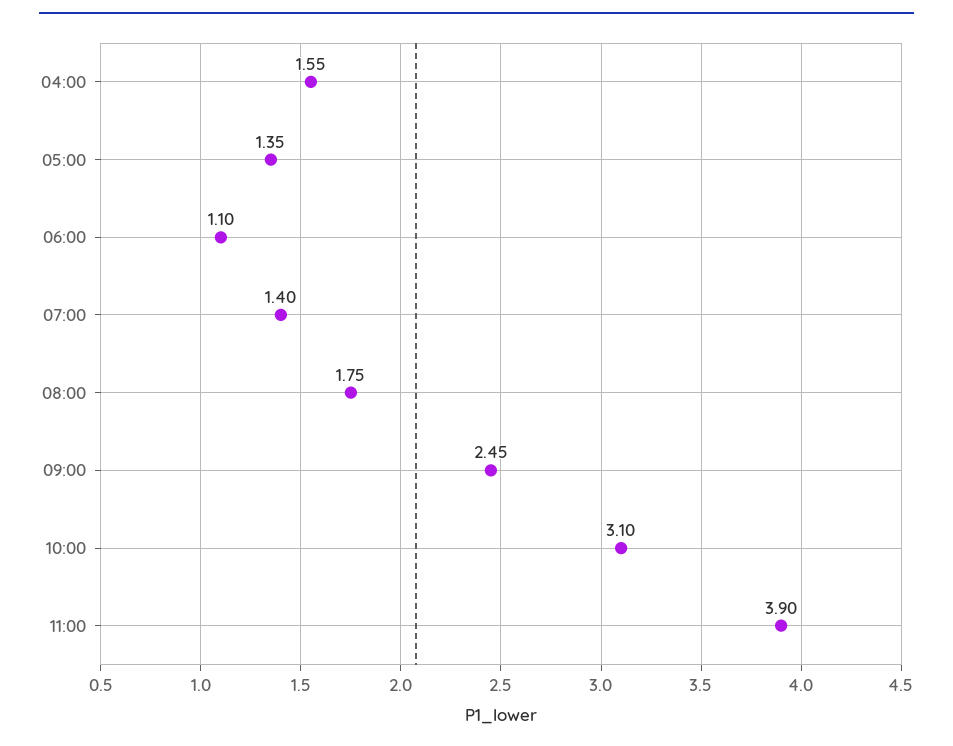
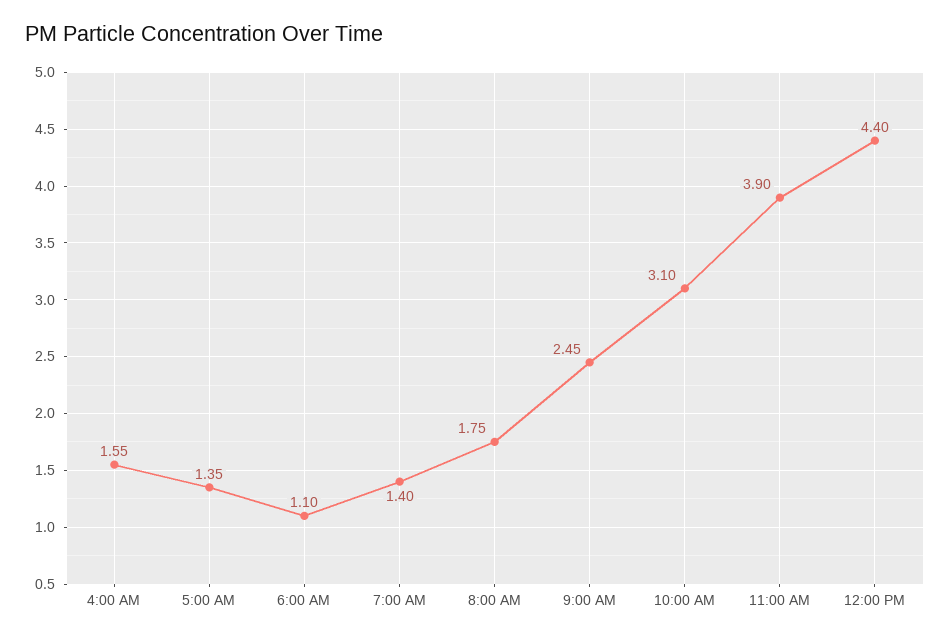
12:00 PM: none -> 4.4

